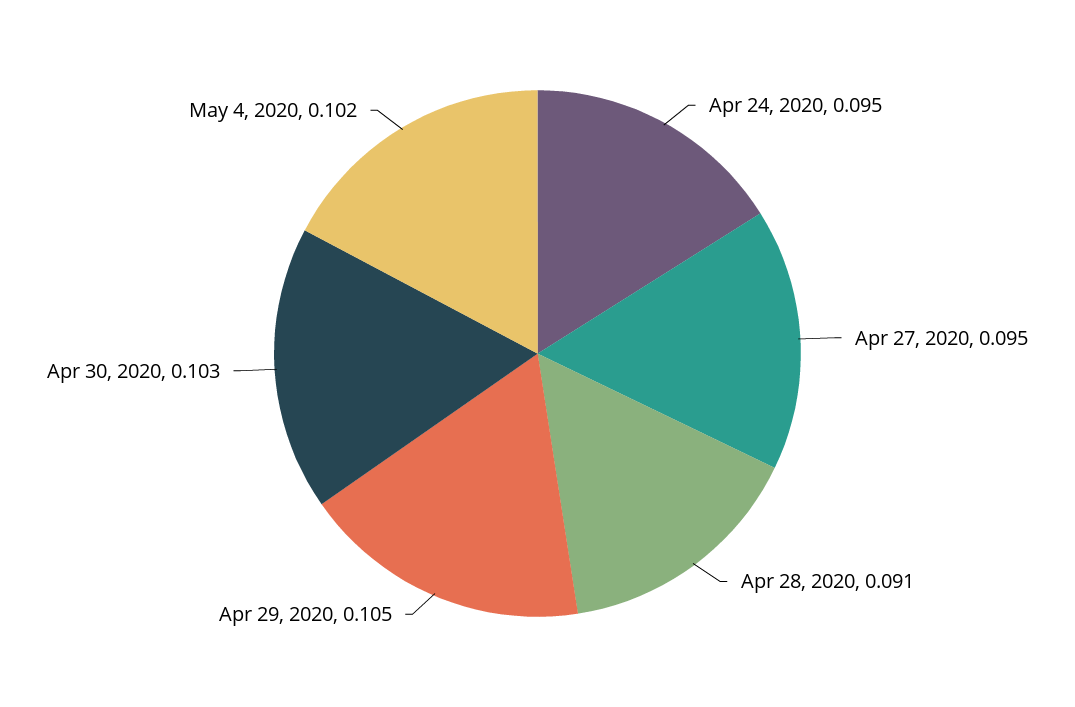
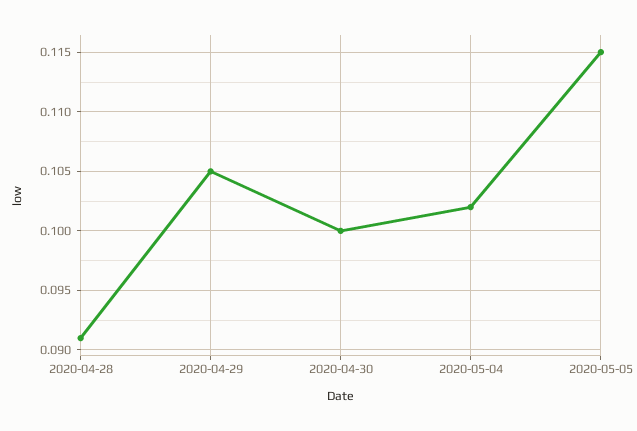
Apr 24, 2020: 0.095 -> none
Apr 27, 2020: 0.095 -> none
Apr 30, 2020: 0.103 -> 0.1
2020-05-05: none -> 0.115

